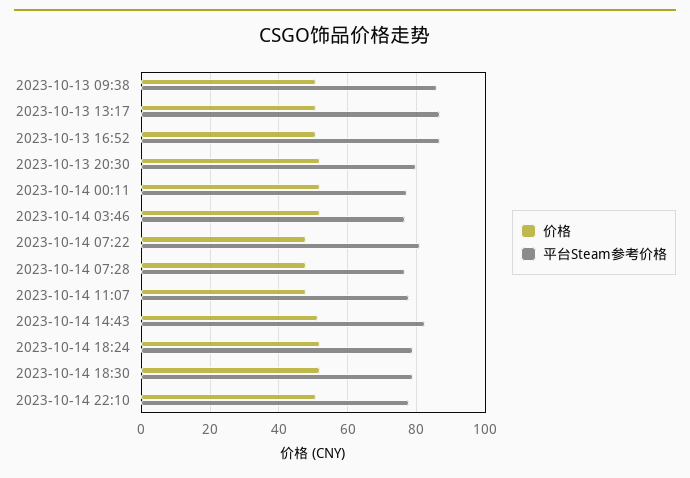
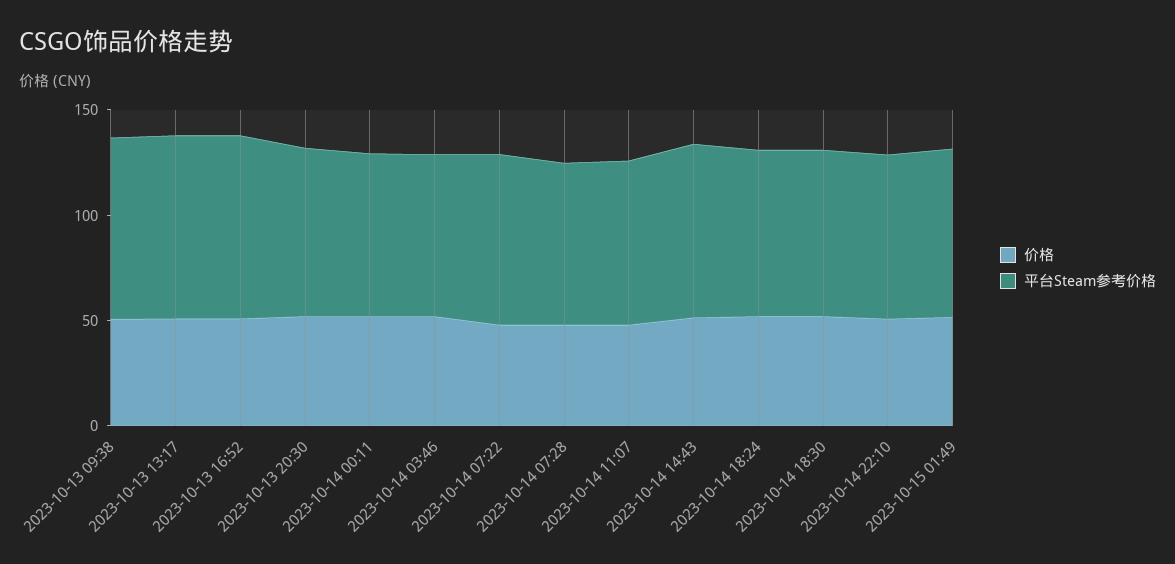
价格, 2023-10-15 01:49: none -> 50
平台Steam参考价格, 2023-10-15 01:49: none -> 80

